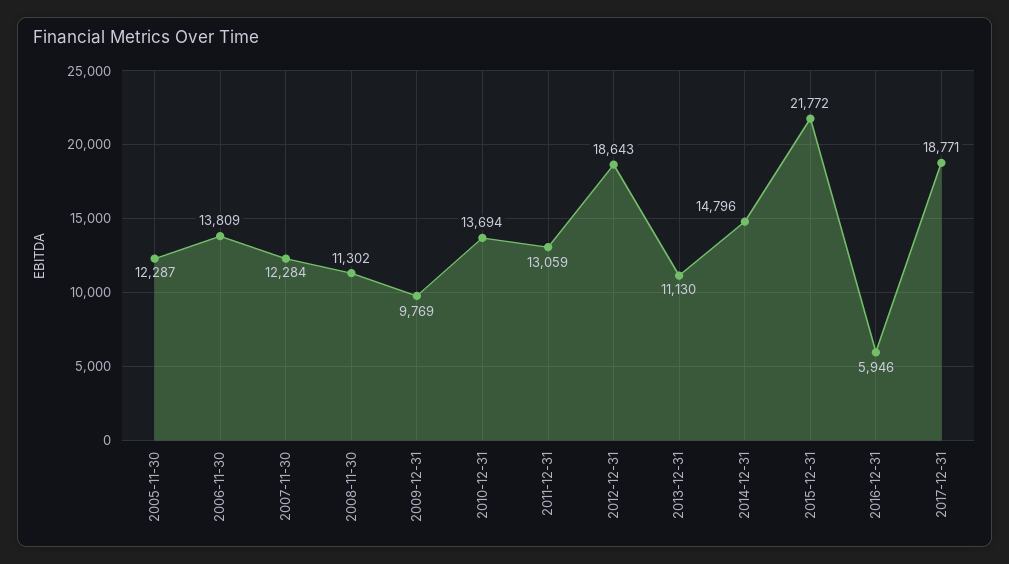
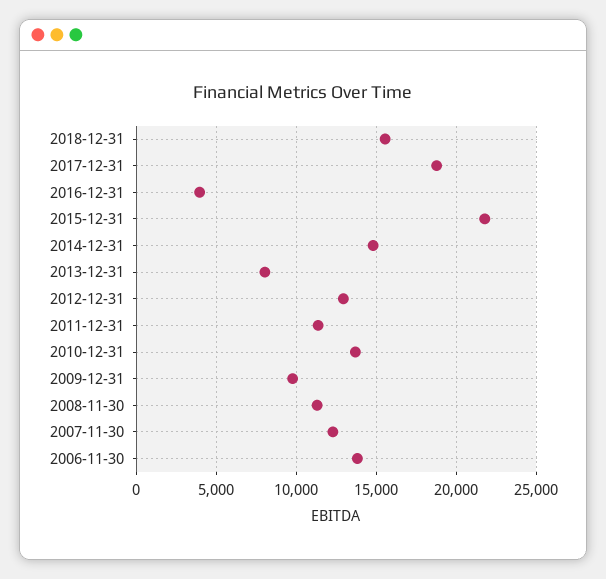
2005-11-30: 12287 -> none
2011-12-31: 13059 -> 11500
2012-12-31: 18643 -> 13000
2013-12-31: 11130 -> 8000
2016-12-31: 5946 -> 4000
2018-12-31: none -> 15500

